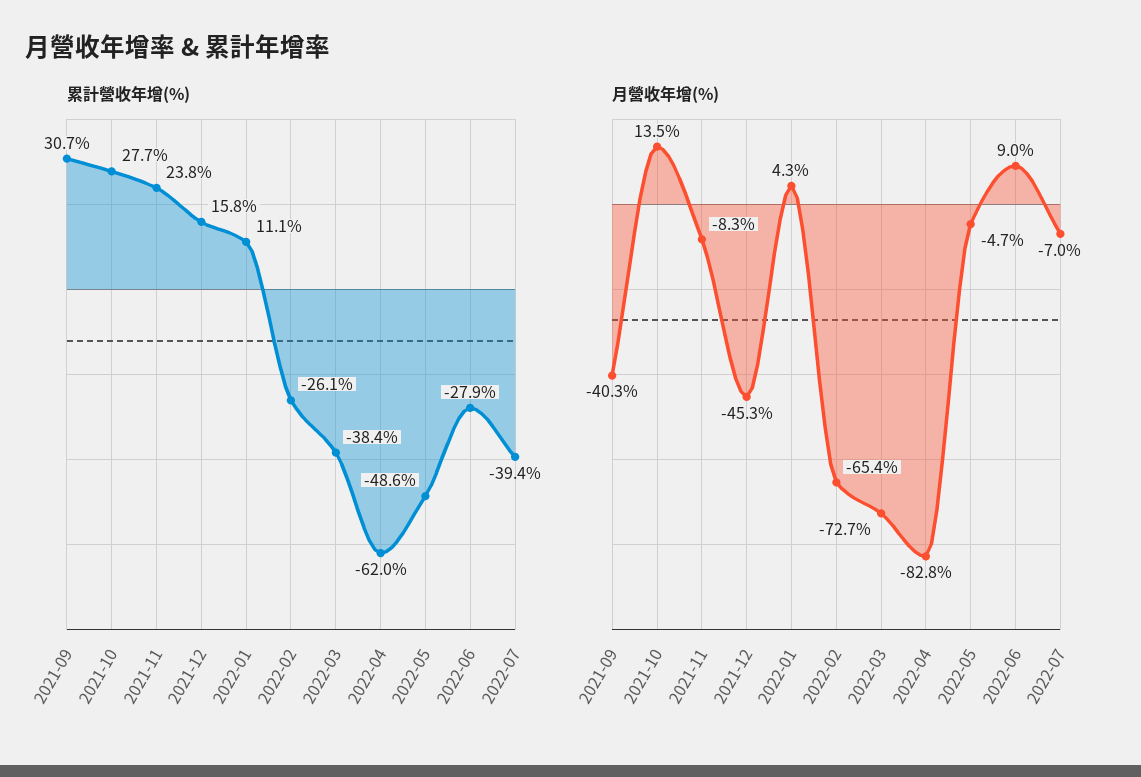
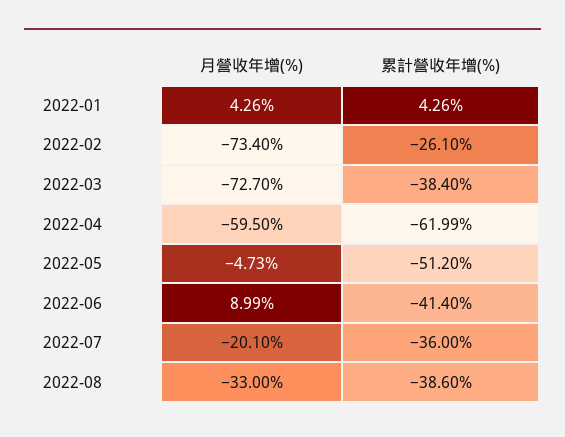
累計營收年增(%), 2021-09: 30.7 -> none
累計營收年增(%), 2021-10: 27.7 -> none
累計營收年增(%), 2021-11: 23.8 -> none
累計營收年增(%), 2021-12: 15.8 -> none
累計營收年增(%), 2022-01: 11.1 -> 4.26
累計營收年增(%), 2022-05: -48.6 -> -51.2
累計營收年增(%), 2022-06: -27.9 -> -41.4
累計營收年增(%), 2022-07: -39.4 -> -36
月營收年增(%), 2021-09: -40.3 -> none
月營收年增(%), 2021-10: 13.5 -> none
月營收年增(%), 2021-11: -8.3 -> none
月營收年增(%), 2021-12: -45.3 -> none
月營收年增(%), 2022-02: -65.4 -> -73.4
月營收年增(%), 2022-04: -82.8 -> -59.5
月營收年增(%), 2022-07: -7 -> -20.1
月營收年增(%), 2022-08: none -> -33
累計營收年增(%), 2022-08: none -> -38.6

